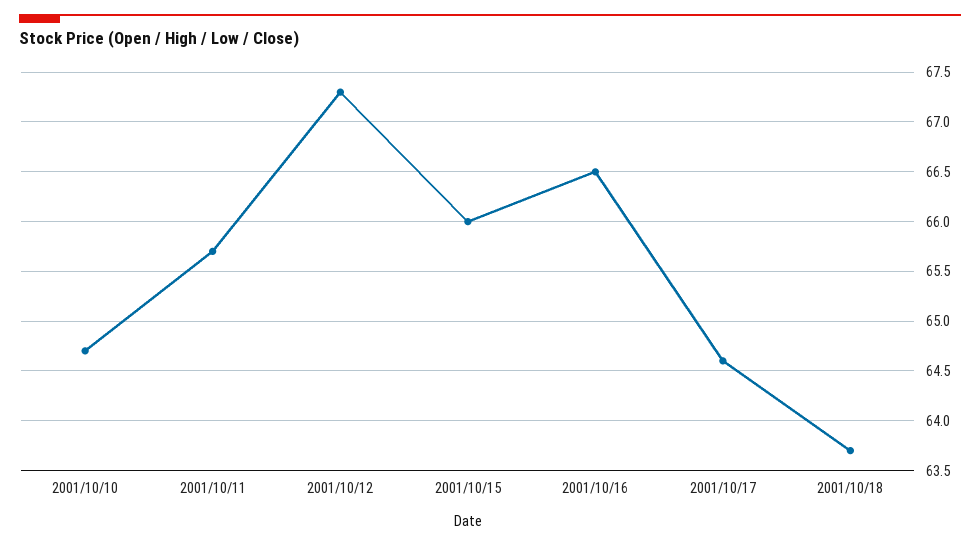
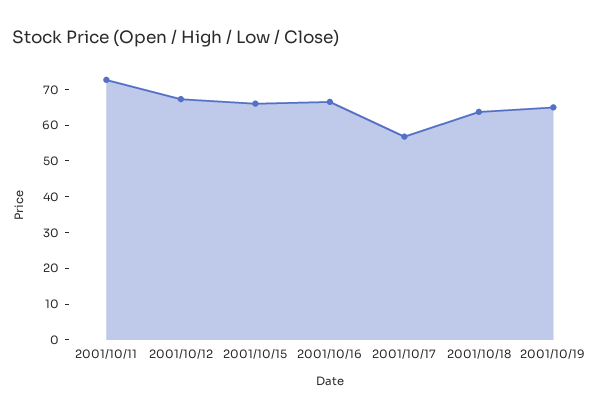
2001/10/10: 64.7 -> none
2001/10/11: 65.7 -> 72.5
2001/10/17: 64.6 -> 57.5
2001/10/19: none -> 65

